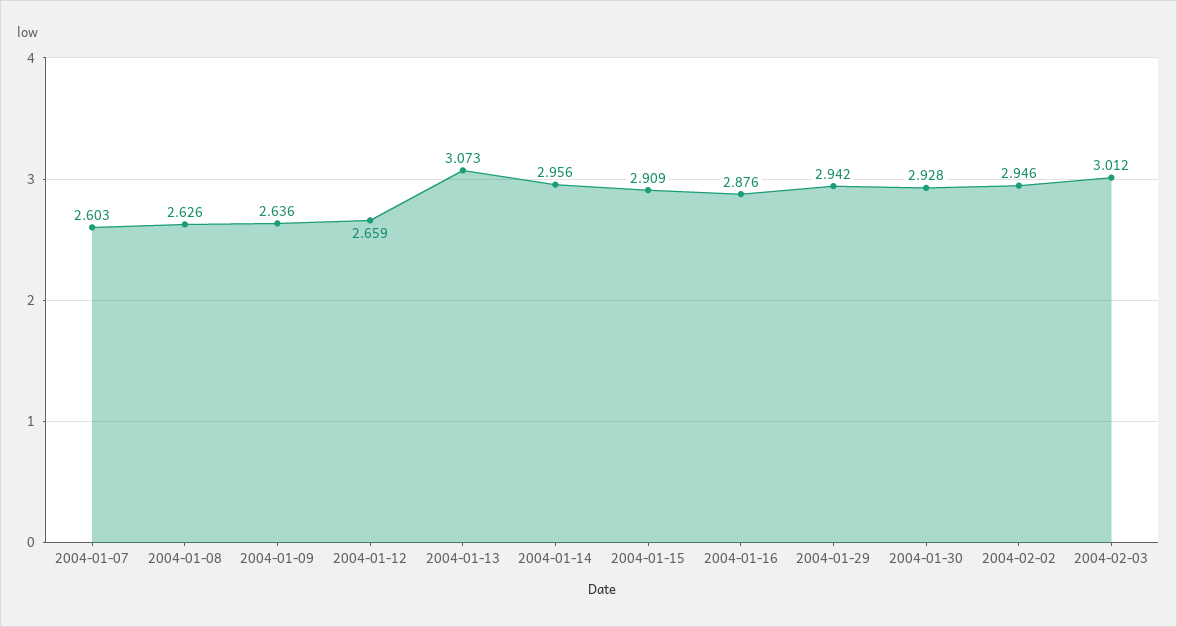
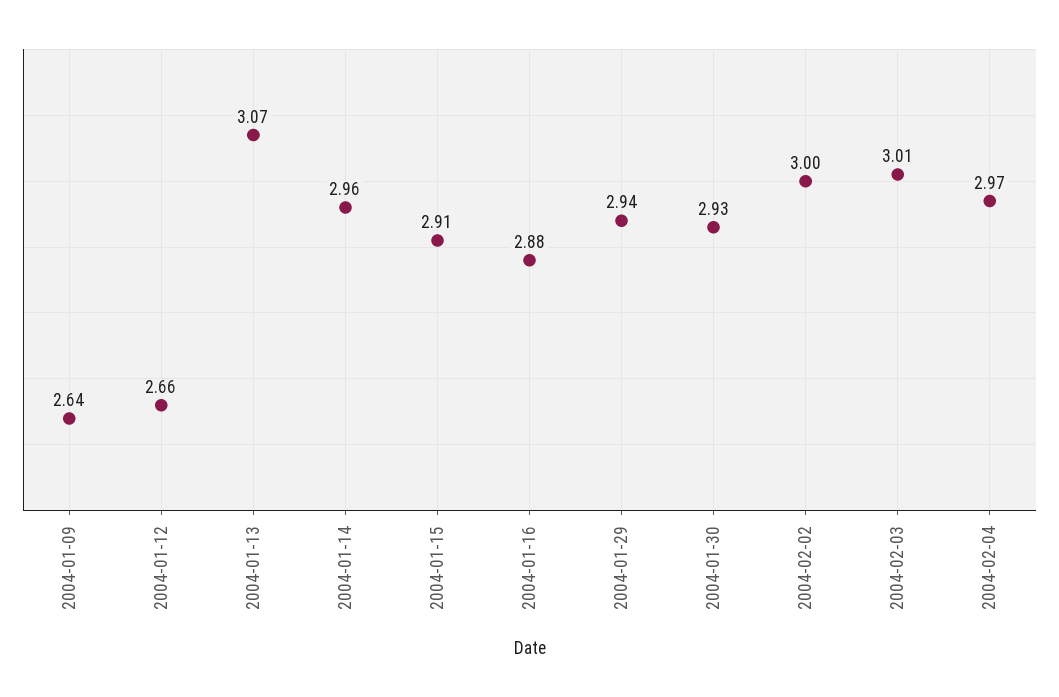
2004-01-07: 2.603 -> none
2004-01-08: 2.626 -> none
2004-02-02: 2.946 -> 3
2004-02-04: none -> 2.97

